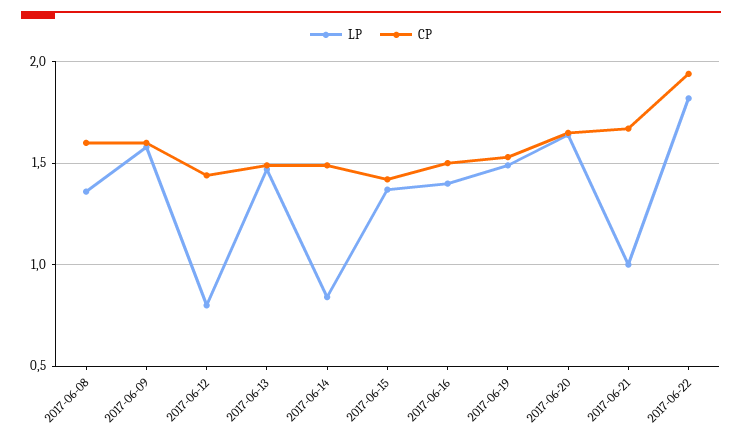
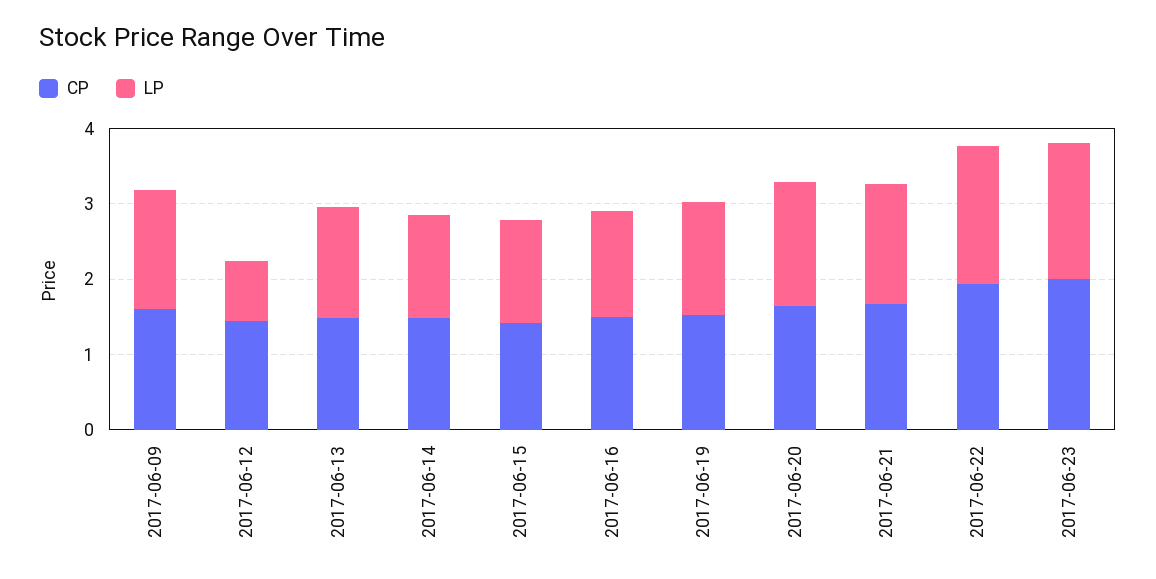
LP, 2017-06-08: 1.35 -> none
CP, 2017-06-08: 1.6 -> none
LP, 2017-06-14: 0.85 -> 1.4
LP, 2017-06-21: 1 -> 1.6
CP, 2017-06-23: none -> 2
LP, 2017-06-23: none -> 1.8

